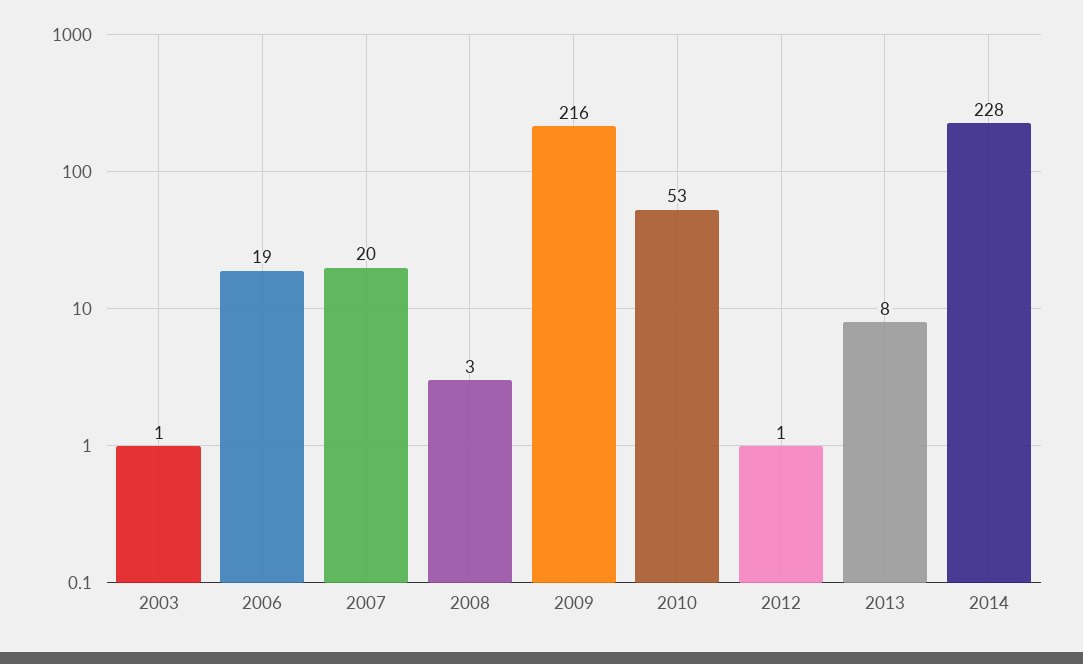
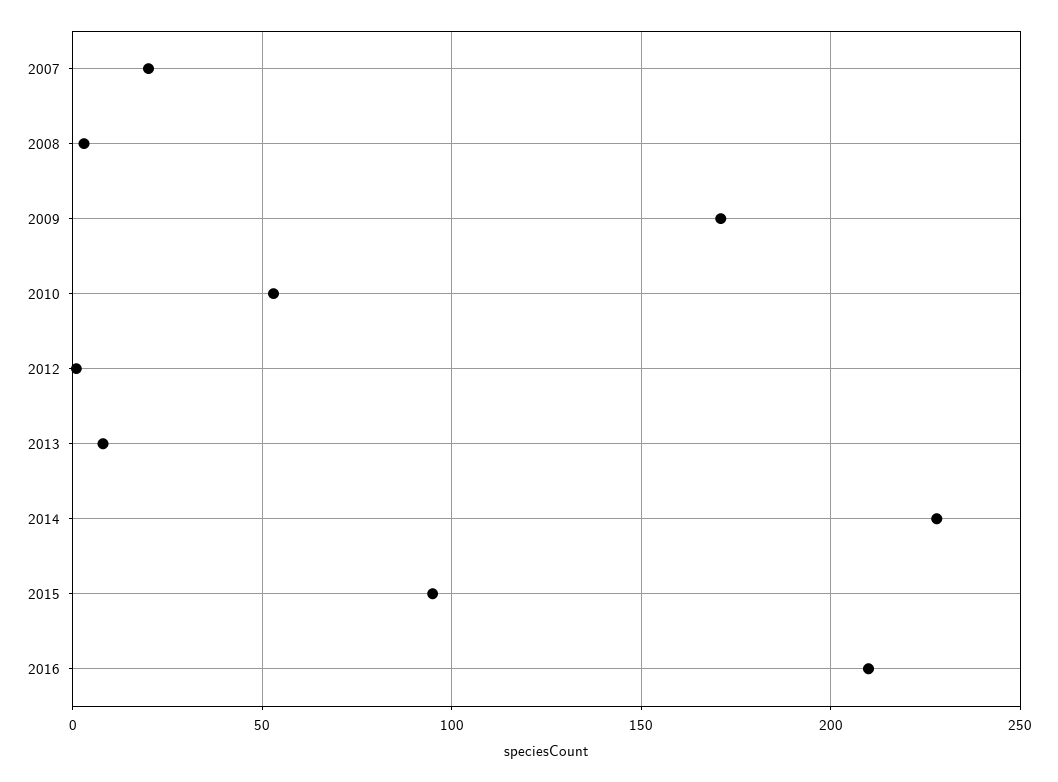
2003: 1 -> none
2006: 19 -> none
2009: 216 -> 170
2015: none -> 95
2016: none -> 210

